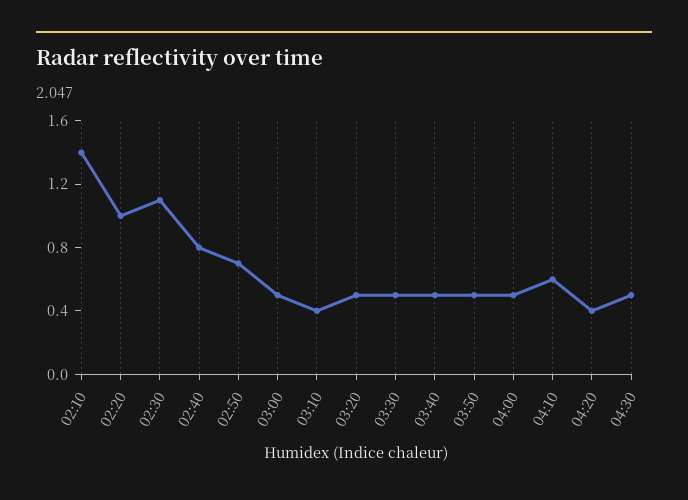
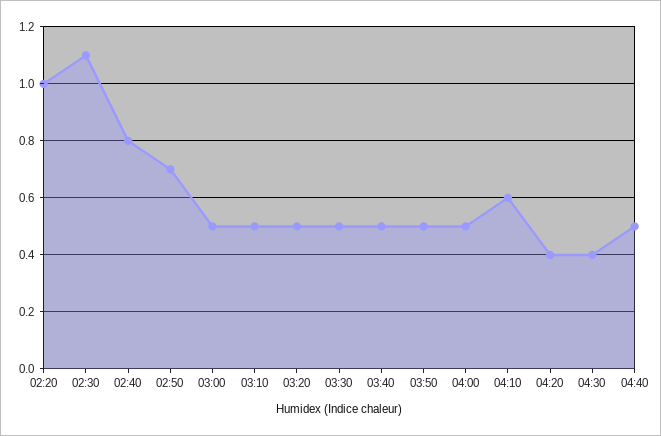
02:10: 1.4 -> none
03:10: 0.4 -> 0.5
04:30: 0.5 -> 0.4
04:40: none -> 0.5

